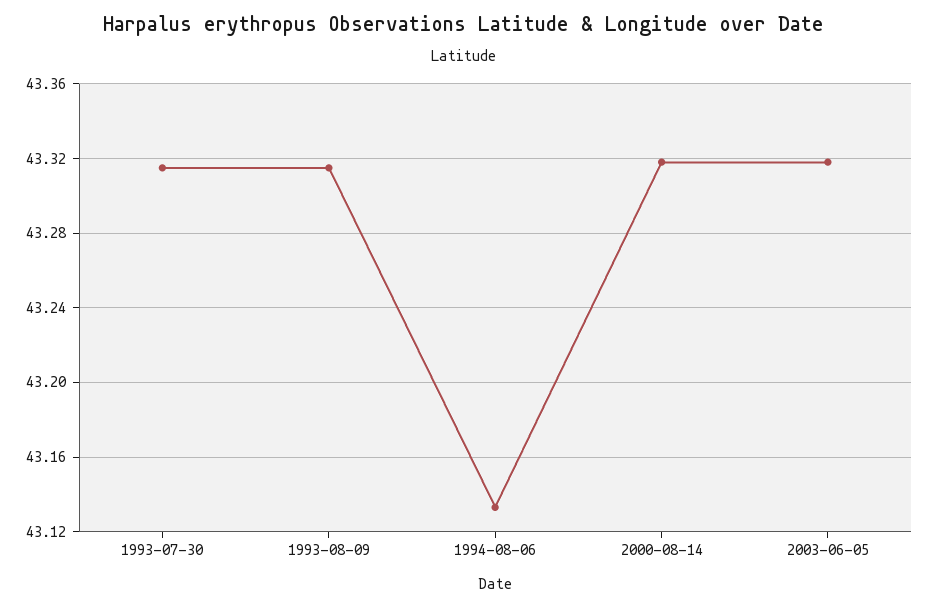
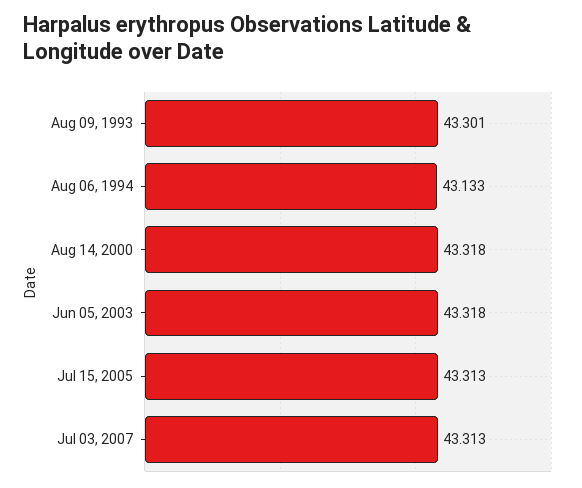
1993-07-30: 43.315 -> none
1993-08-09: 43.315 -> 43.301
Jul 15, 2005: none -> 43.313
Jul 03, 2007: none -> 43.313

